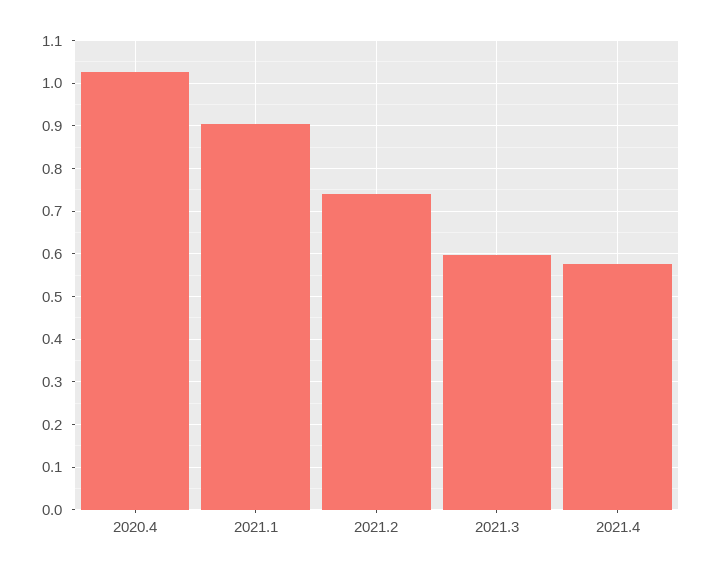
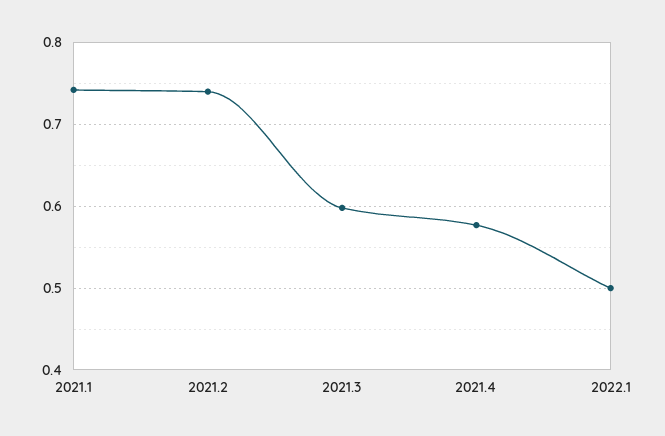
2020.4: 1.02 -> none
2021.1: 0.9 -> 0.74
2022.1: none -> 0.5

